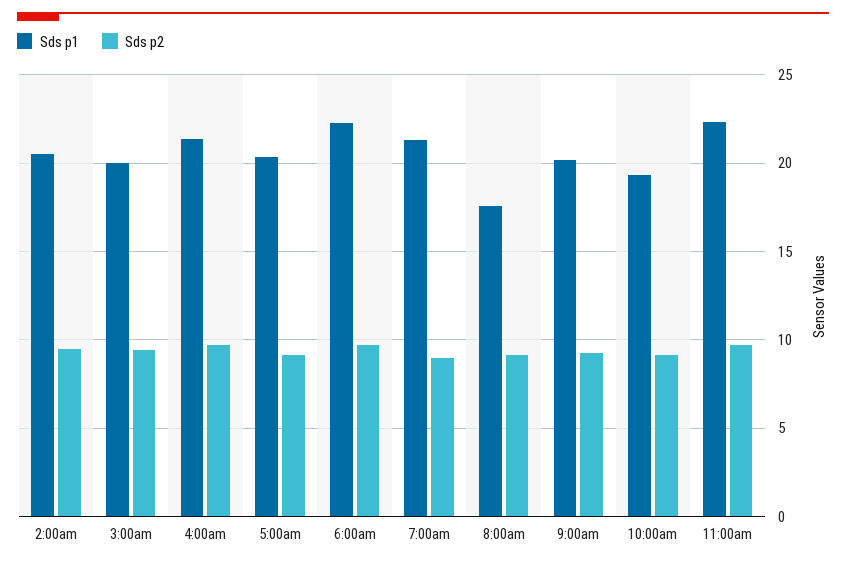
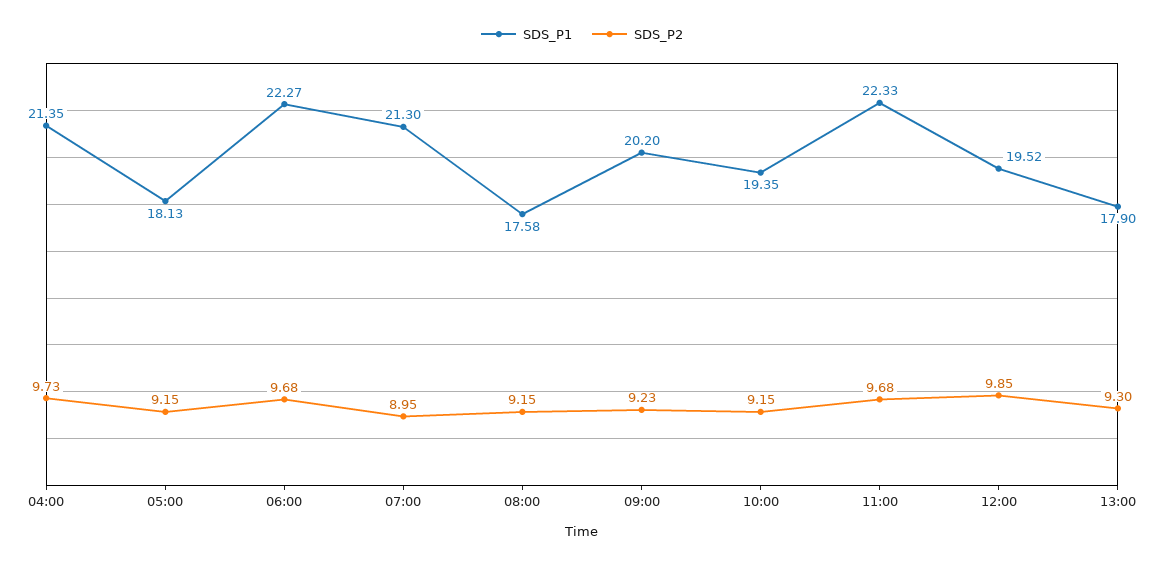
Sds p1, 2:00am: 20.5 -> none
Sds p2, 2:00am: 9.5 -> none
Sds p1, 3:00am: 20 -> none
Sds p2, 3:00am: 9.5 -> none
Sds p1, 5:00am: 20.5 -> 18.13
Sds p1, 12:00: none -> 19.52
Sds p2, 12:00: none -> 9.85
Sds p1, 13:00: none -> 17.9
Sds p2, 13:00: none -> 9.3

